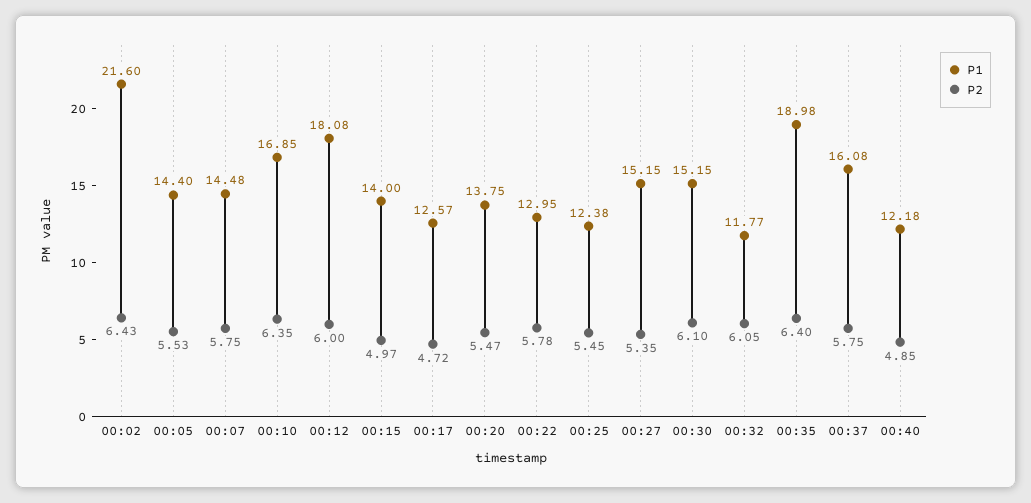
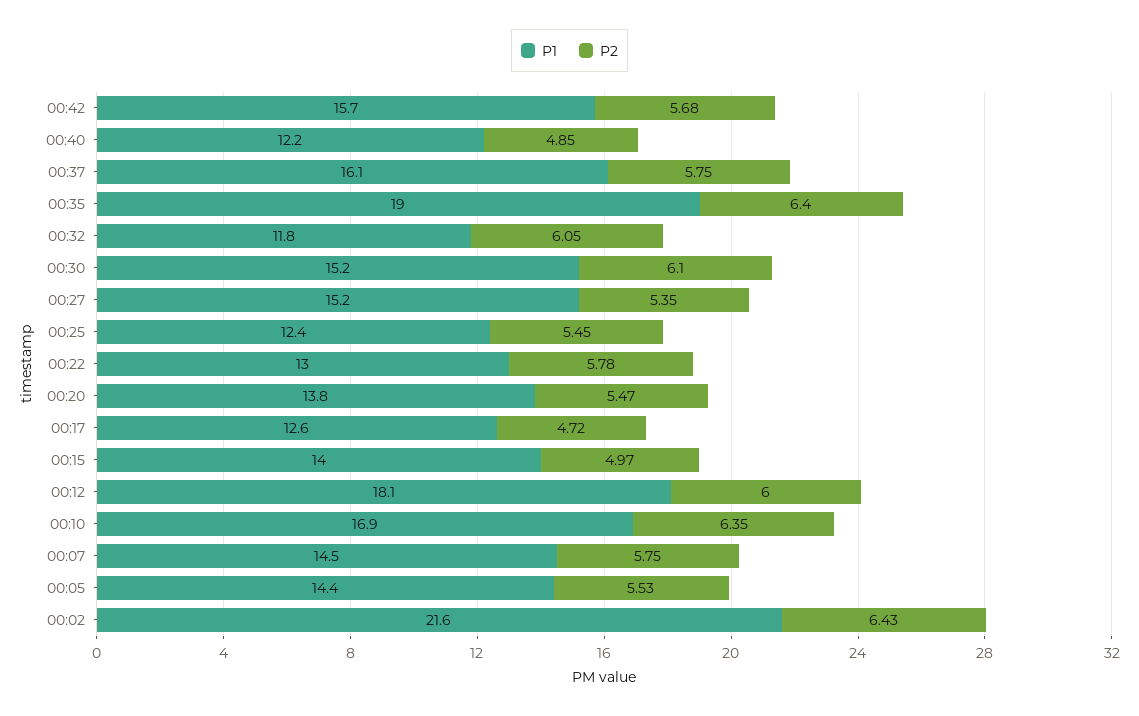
P1, 00:42: none -> 15.7
P2, 00:42: none -> 5.68

